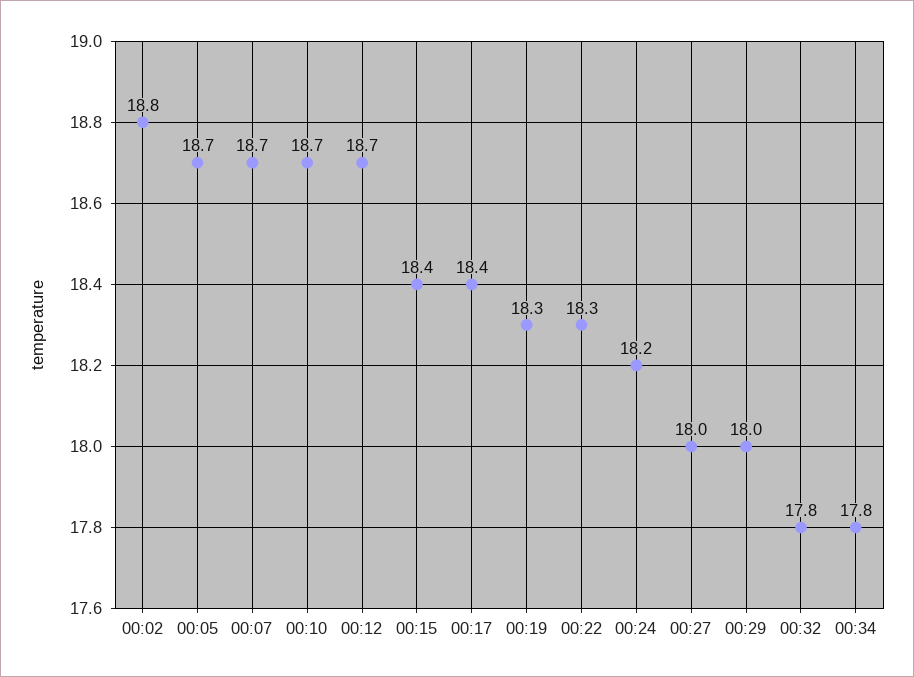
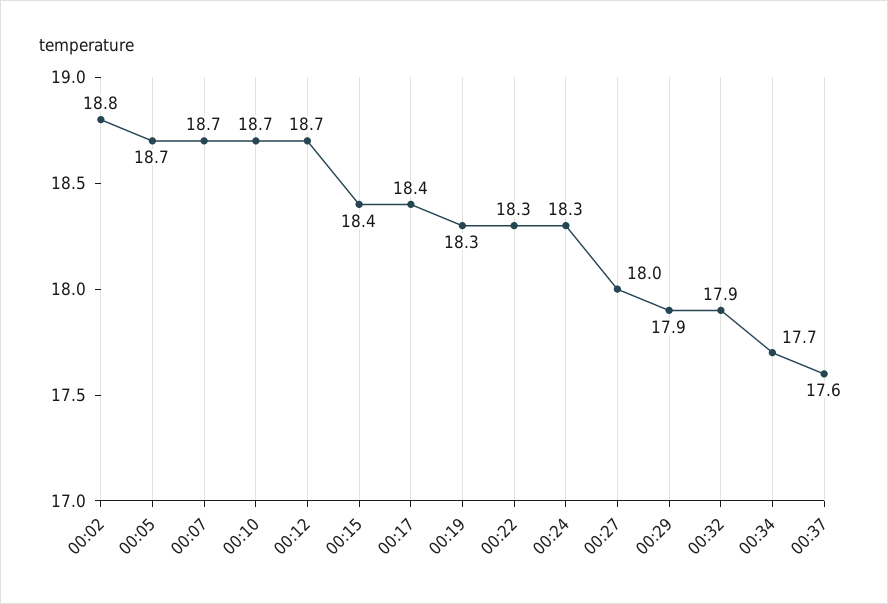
00:24: 18.2 -> 18.3
00:29: 18 -> 17.9
00:32: 17.8 -> 17.9
00:34: 17.8 -> 17.7
00:37: none -> 17.6

